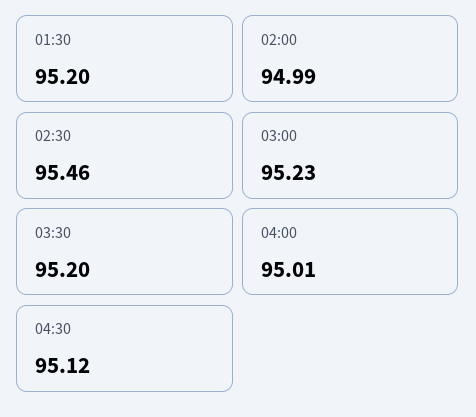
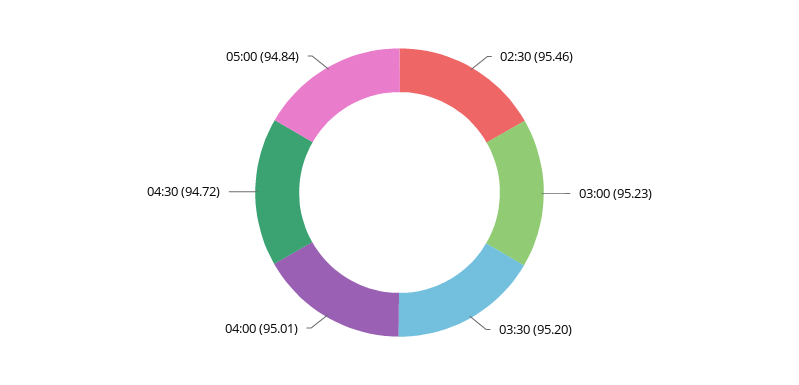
01:30: 95.2 -> none
02:00: 94.99 -> none
04:30: 95.12 -> 94.72
05:00: none -> 94.84

